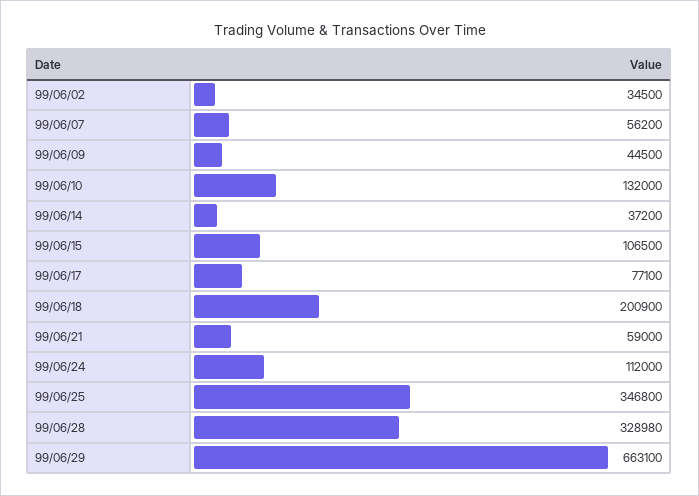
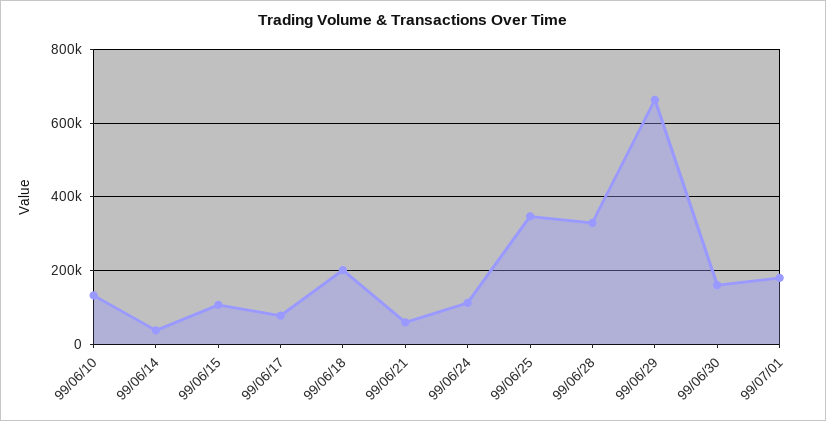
99/06/02: 34500 -> none
99/06/07: 56200 -> none
99/06/09: 44500 -> none
99/06/30: none -> 160000
99/07/01: none -> 180000

